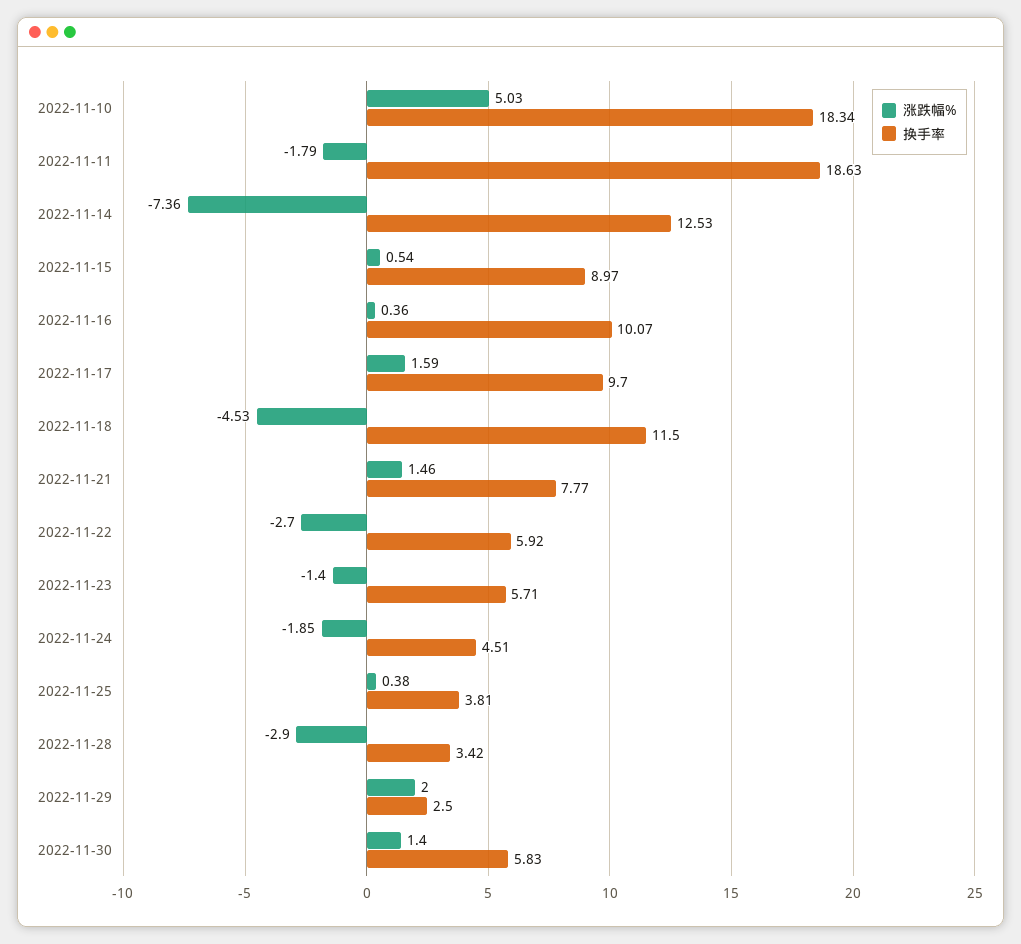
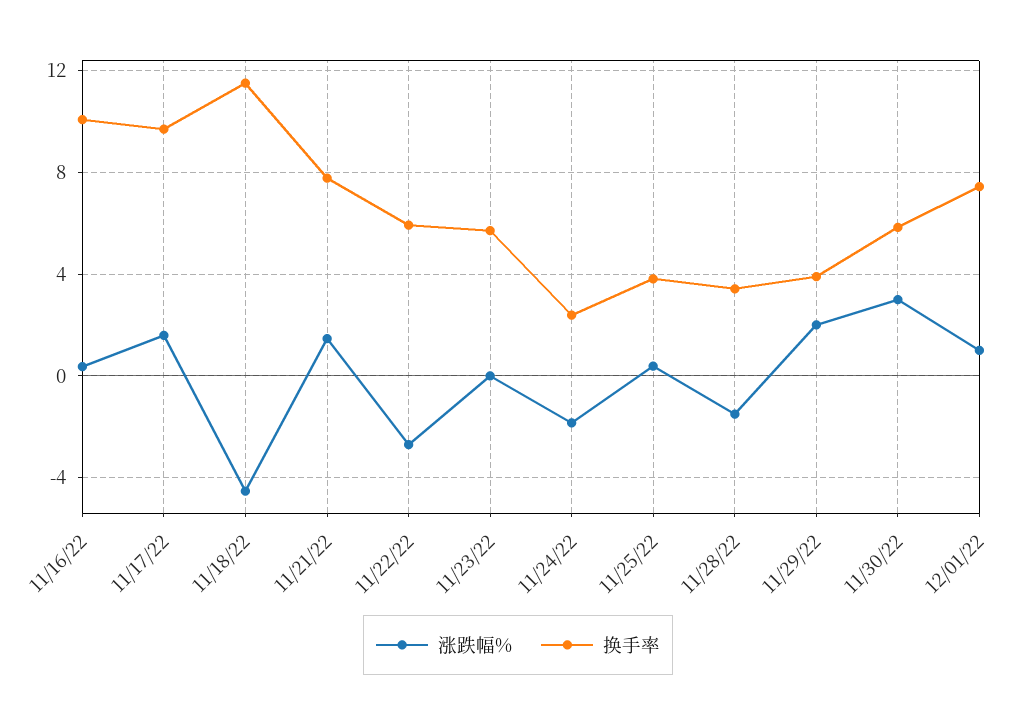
涨跌幅%, 2022-11-10: 5.03 -> none
换手率, 2022-11-10: 18.34 -> none
涨跌幅%, 2022-11-11: -1.79 -> none
换手率, 2022-11-11: 18.63 -> none
涨跌幅%, 2022-11-14: -7.36 -> none
换手率, 2022-11-14: 12.53 -> none
涨跌幅%, 2022-11-15: 0.54 -> none
换手率, 2022-11-15: 8.97 -> none
涨跌幅%, 2022-11-23: -1.4 -> 0
换手率, 2022-11-24: 4.51 -> 2.5
涨跌幅%, 2022-11-28: -2.9 -> -1.5
换手率, 2022-11-29: 2.5 -> 4
涨跌幅%, 2022-11-30: 1.4 -> 3
涨跌幅%, 12/01/22: none -> 1
换手率, 12/01/22: none -> 7.5

